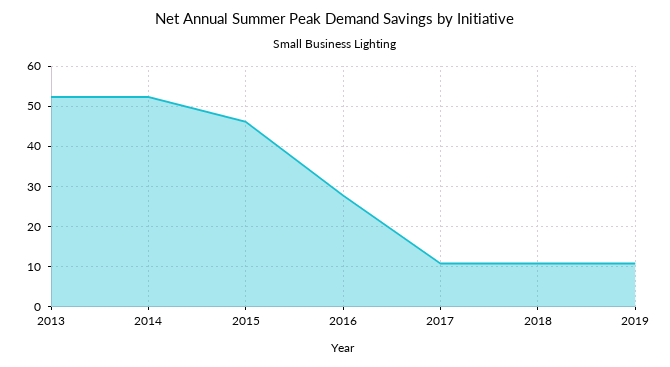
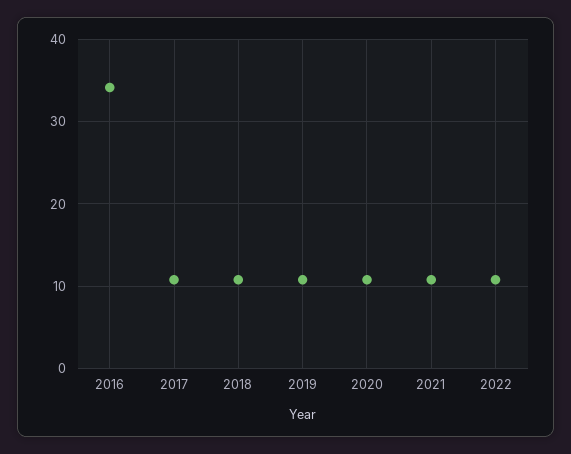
2013: 52 -> none
2014: 52 -> none
2015: 46 -> none
2016: 28 -> 34
2020: none -> 11
2021: none -> 11
2022: none -> 11

